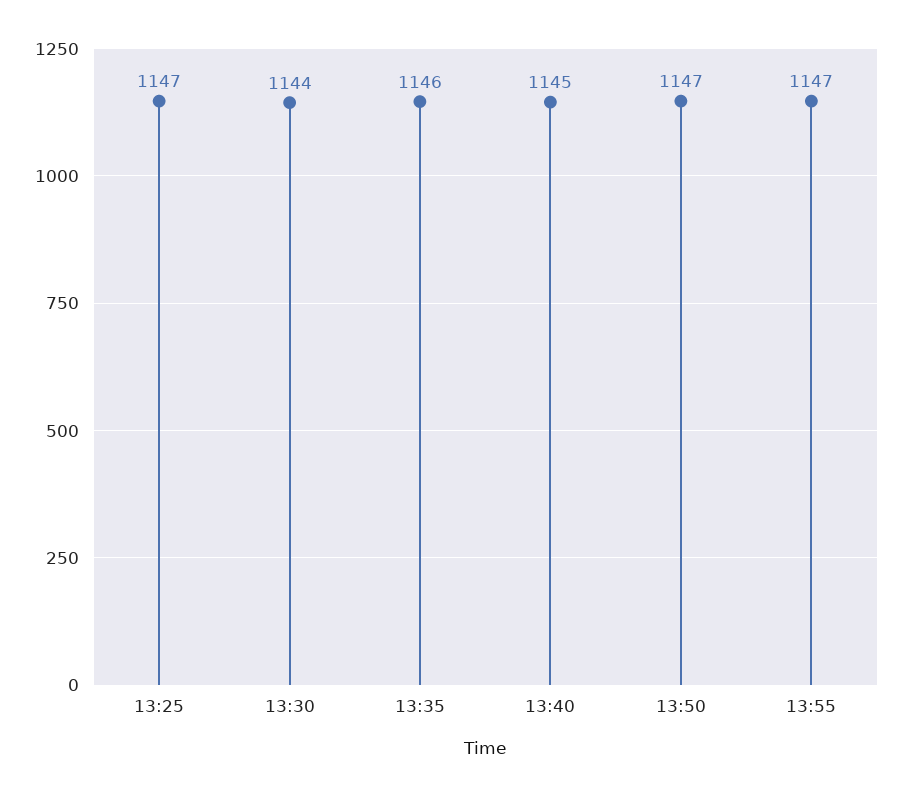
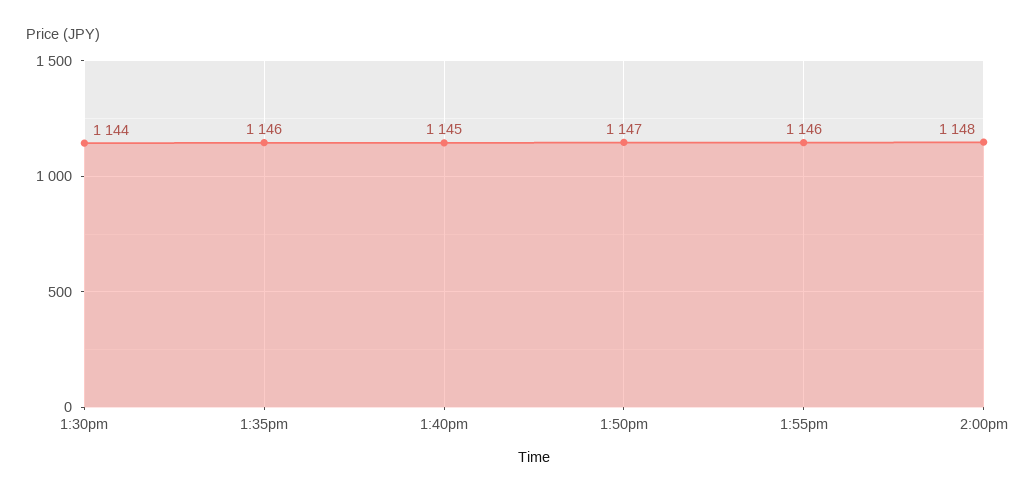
13:25: 1147 -> none
13:55: 1147 -> 1146
2:00pm: none -> 1148

